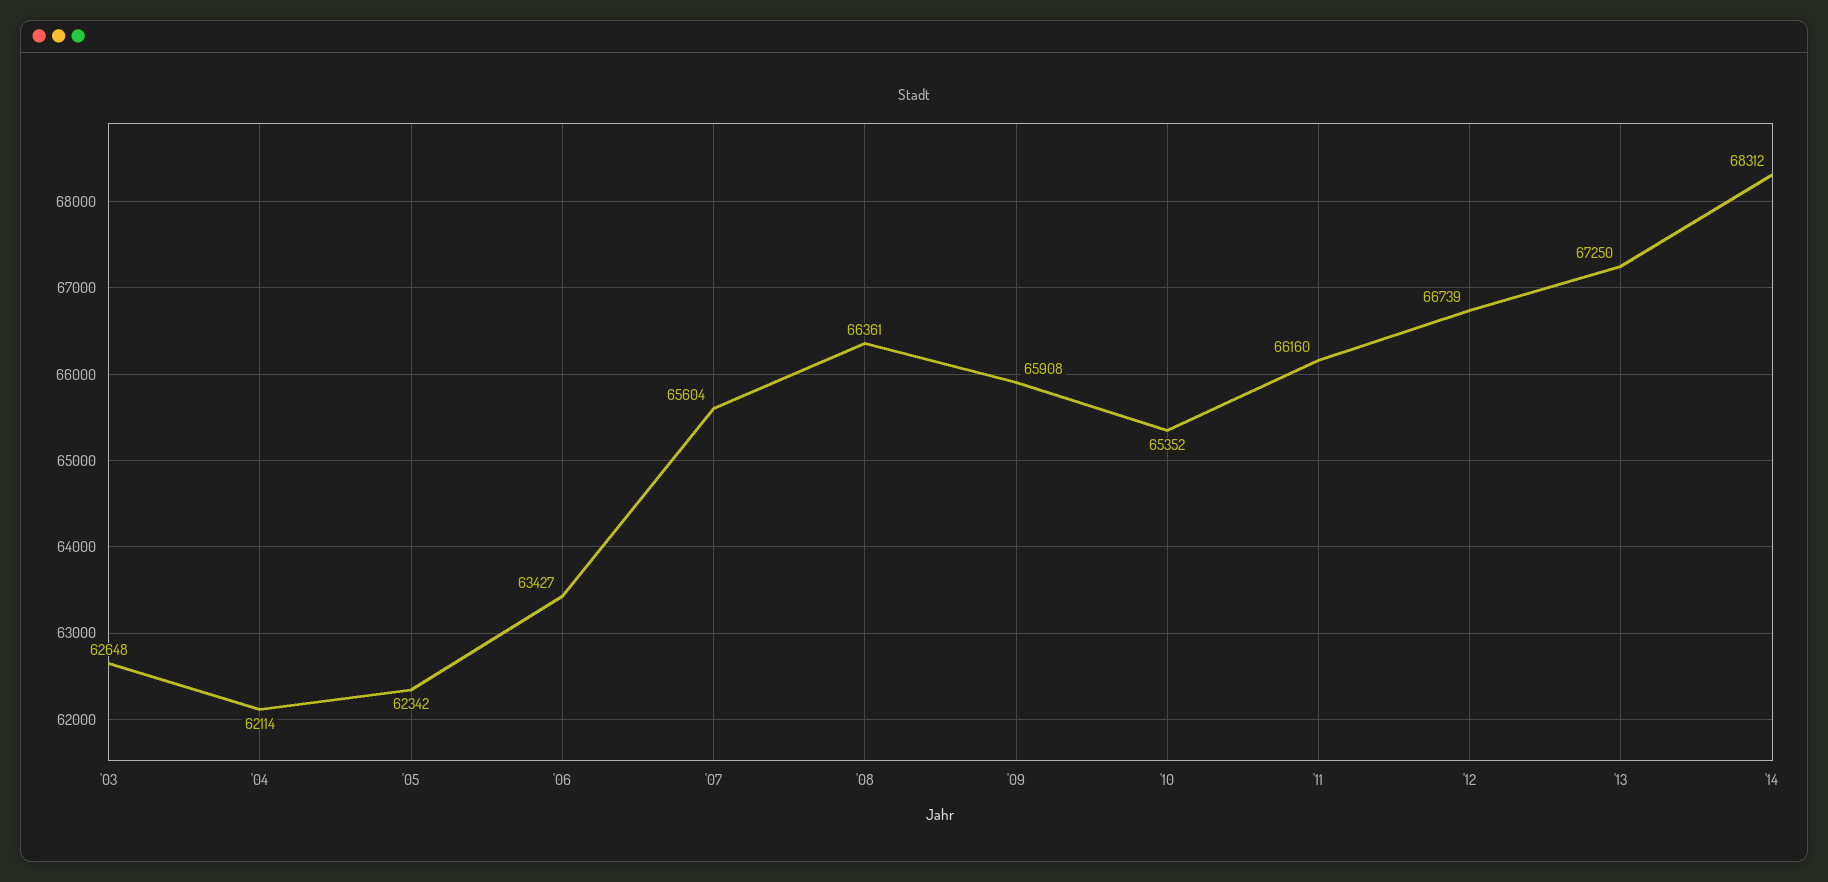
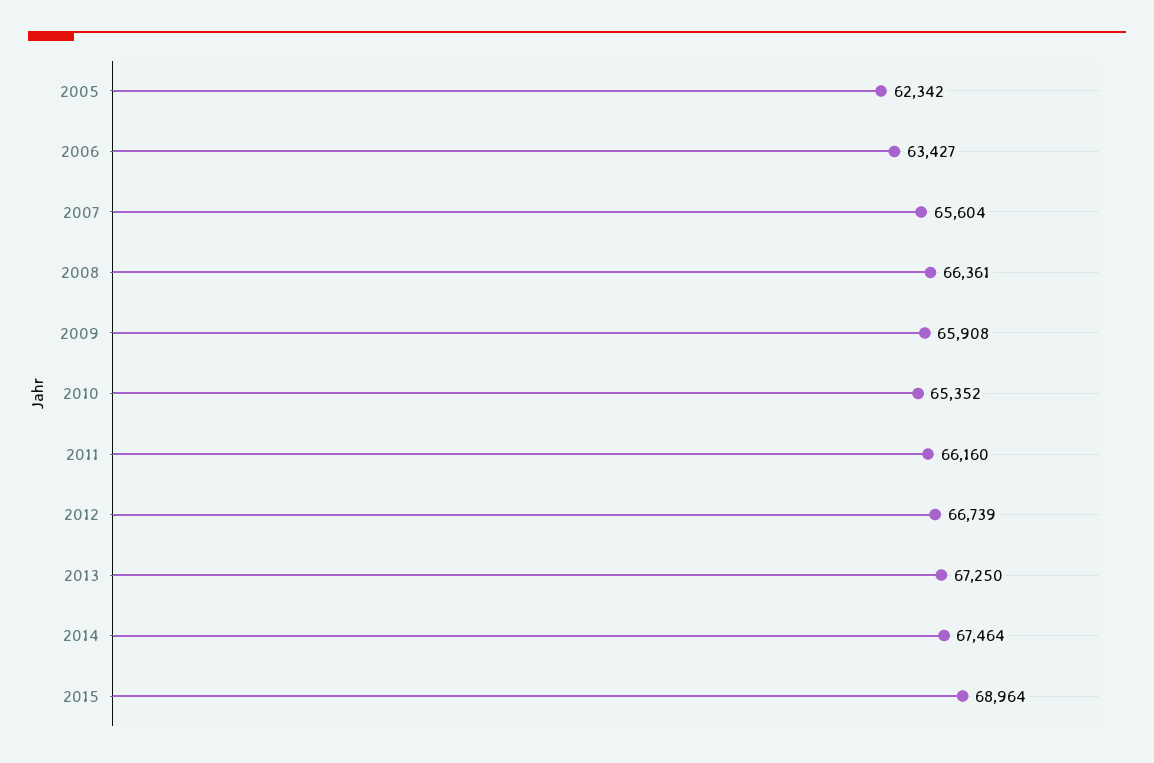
'03: 62648 -> none
'04: 62114 -> none
'14: 68312 -> 67464
2015: none -> 68964

